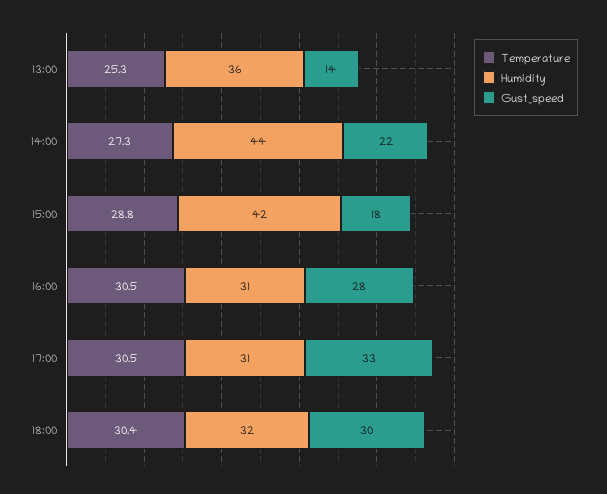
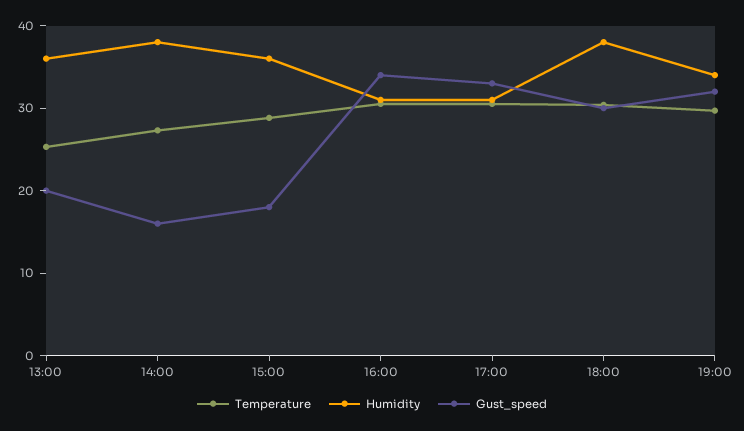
Gust_speed, 13:00: 14 -> 20
Humidity, 14:00: 44 -> 38
Gust_speed, 14:00: 22 -> 16
Humidity, 15:00: 42 -> 36
Gust_speed, 16:00: 28 -> 34
Humidity, 18:00: 32 -> 38
Temperature, 19:00: none -> 30
Humidity, 19:00: none -> 34
Gust_speed, 19:00: none -> 32

